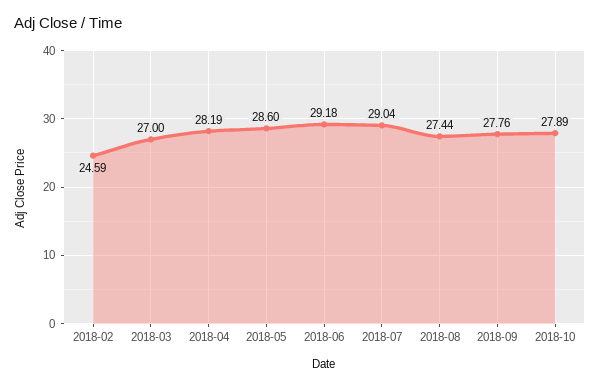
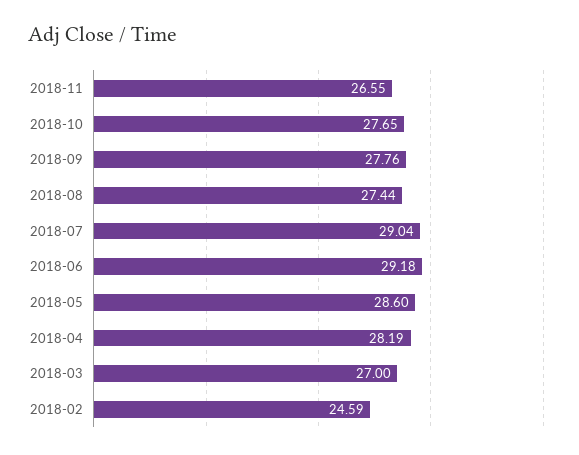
2018-10: 27.89 -> 27.65
2018-11: none -> 26.55

